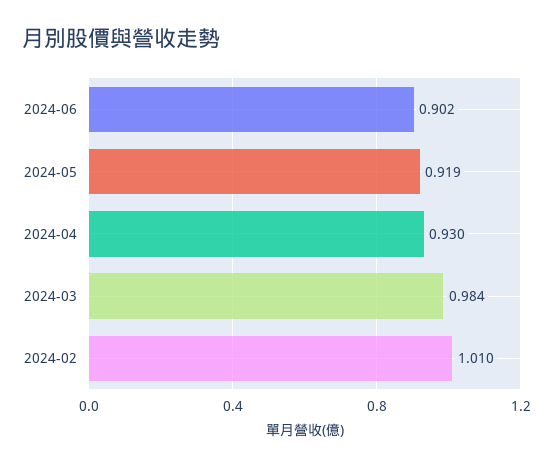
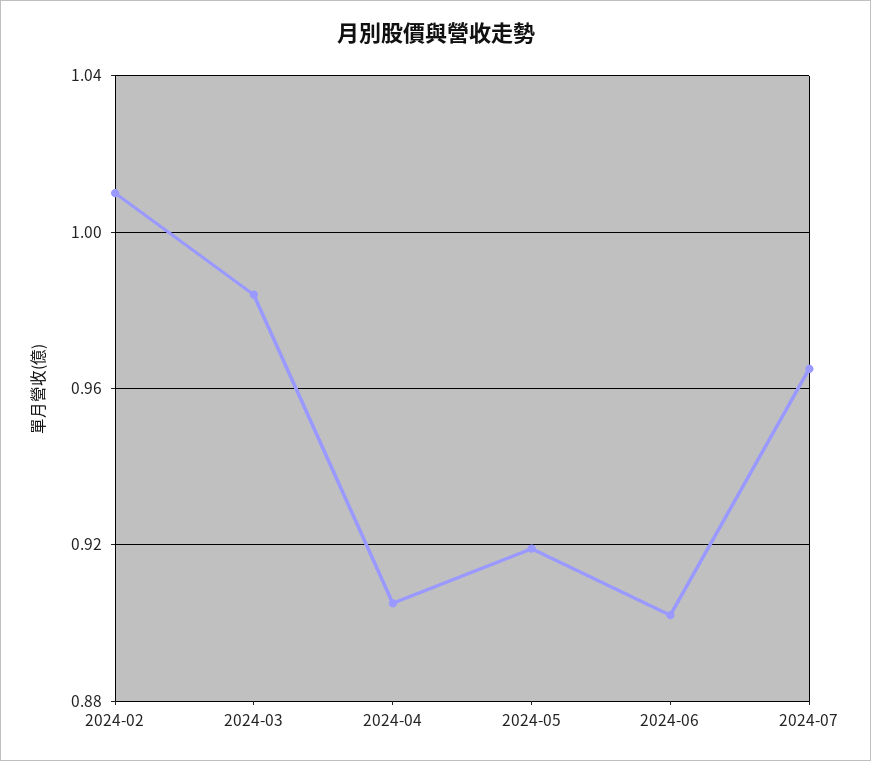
2024-04: 0.93 -> 0.905
2024-07: none -> 0.965

